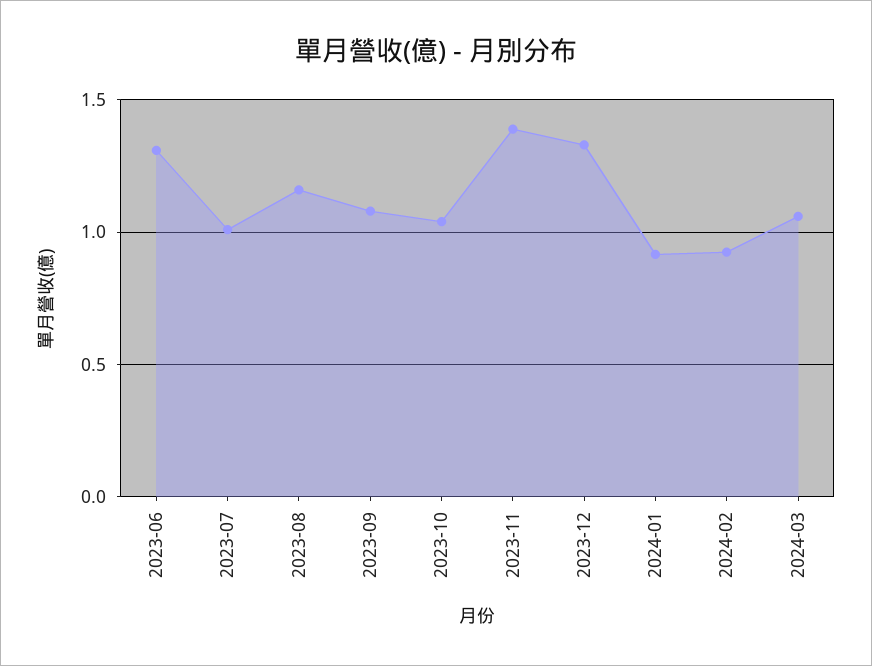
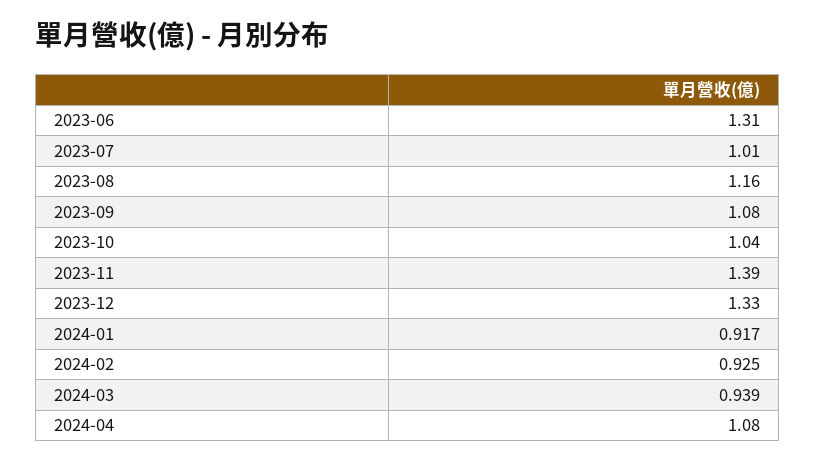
2024-03: 1.05 -> 0.939
2024-04: none -> 1.08

